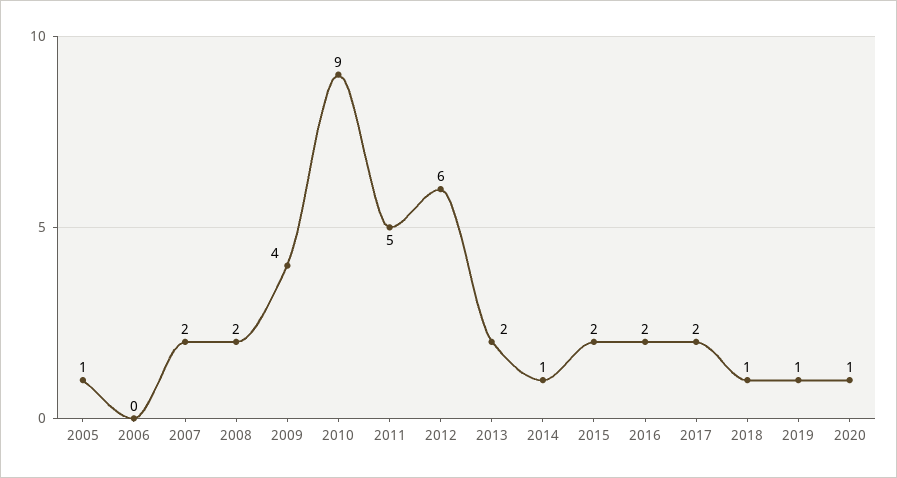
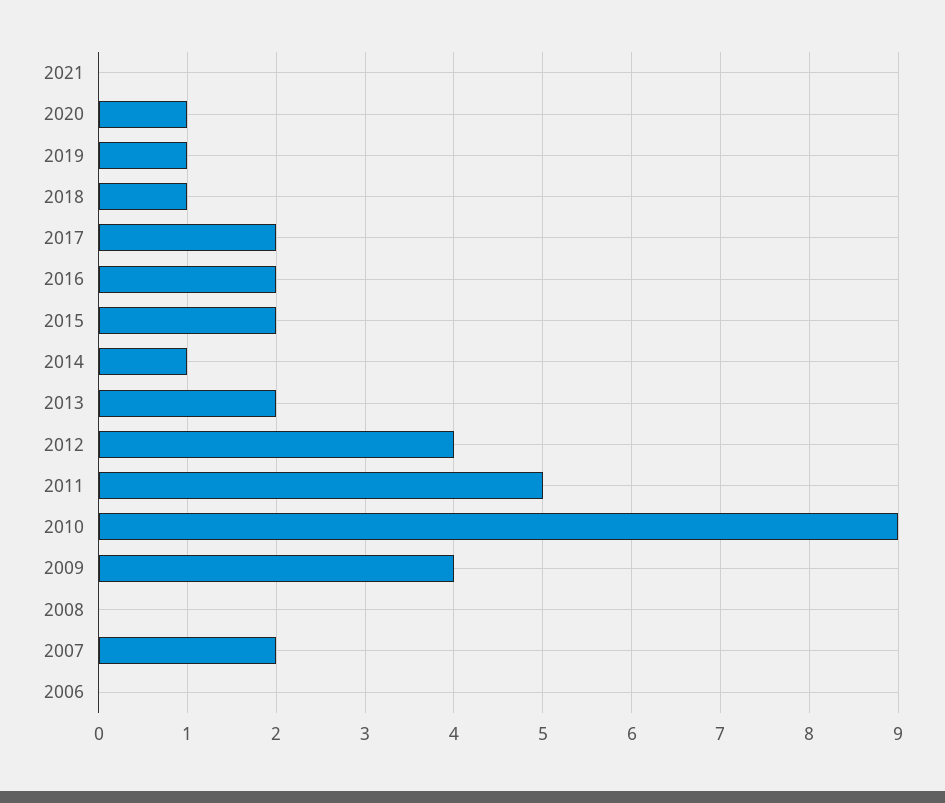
2005: 1 -> none
2008: 2 -> 0
2012: 6 -> 4
2021: none -> 0

